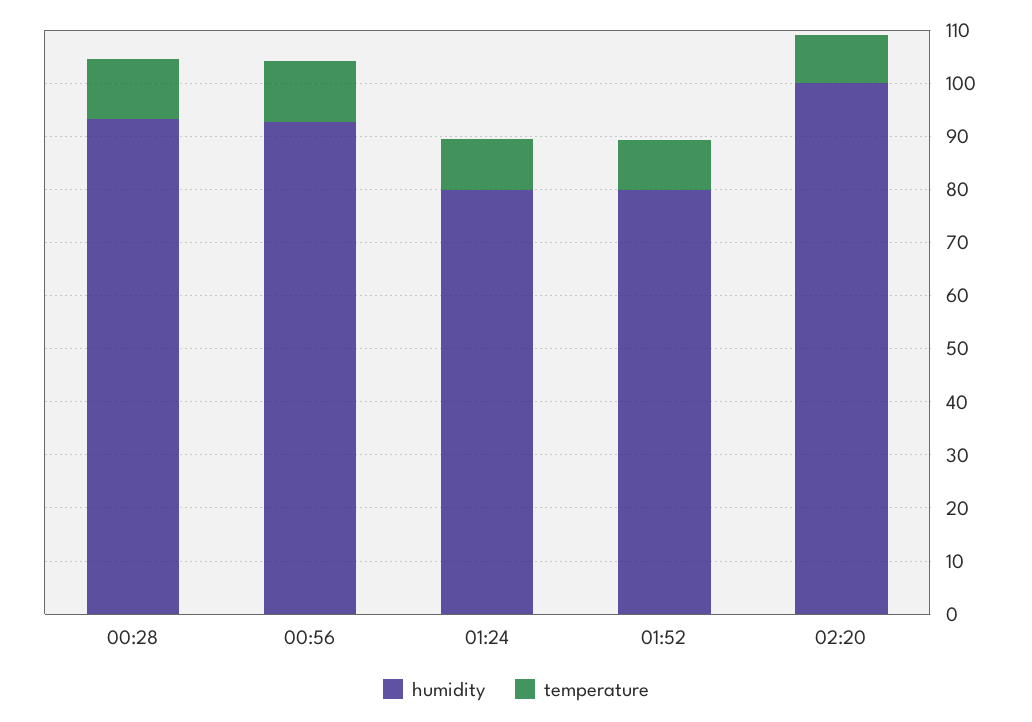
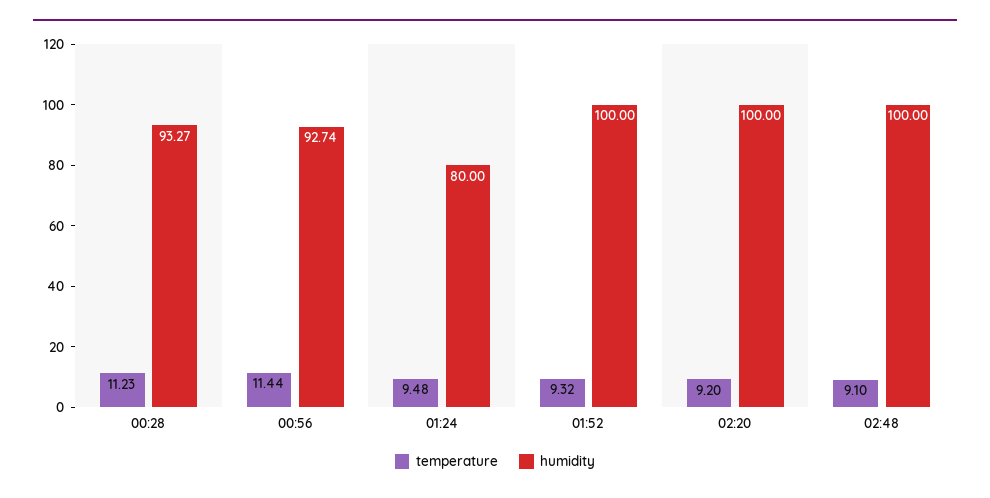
humidity, 01:52: 80 -> 100
temperature, 02:48: none -> 9.1
humidity, 02:48: none -> 100

